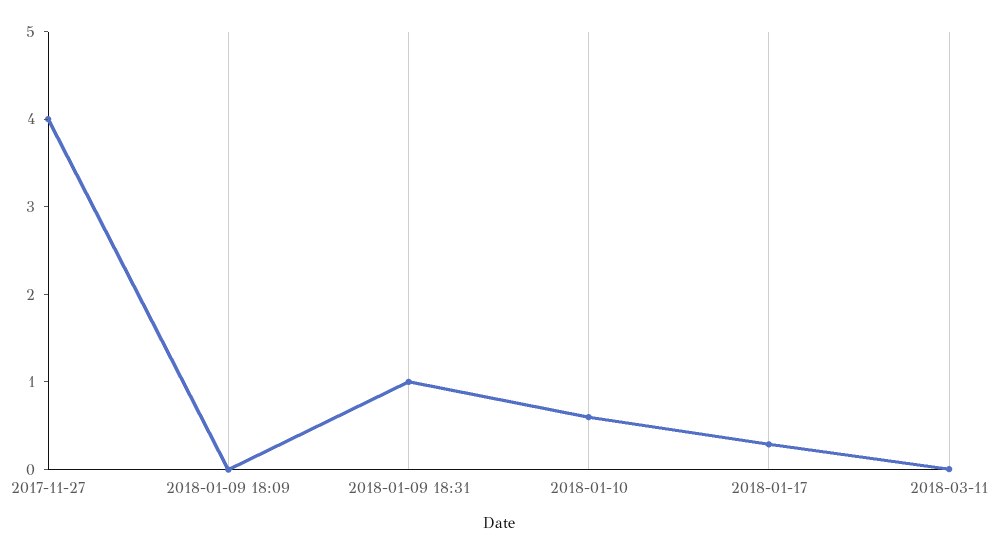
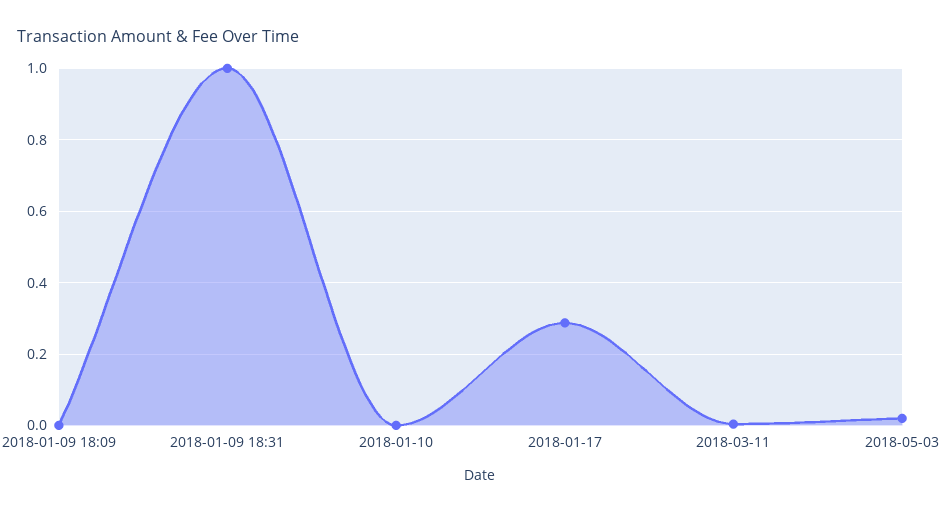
2017-11-27: 4 -> none
2018-01-10: 0.6 -> 0
2018-05-03: none -> 0.02

